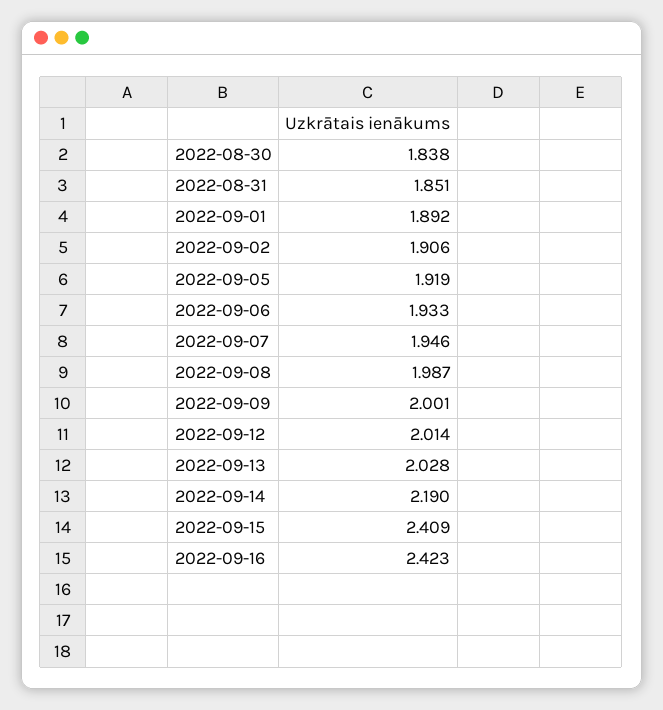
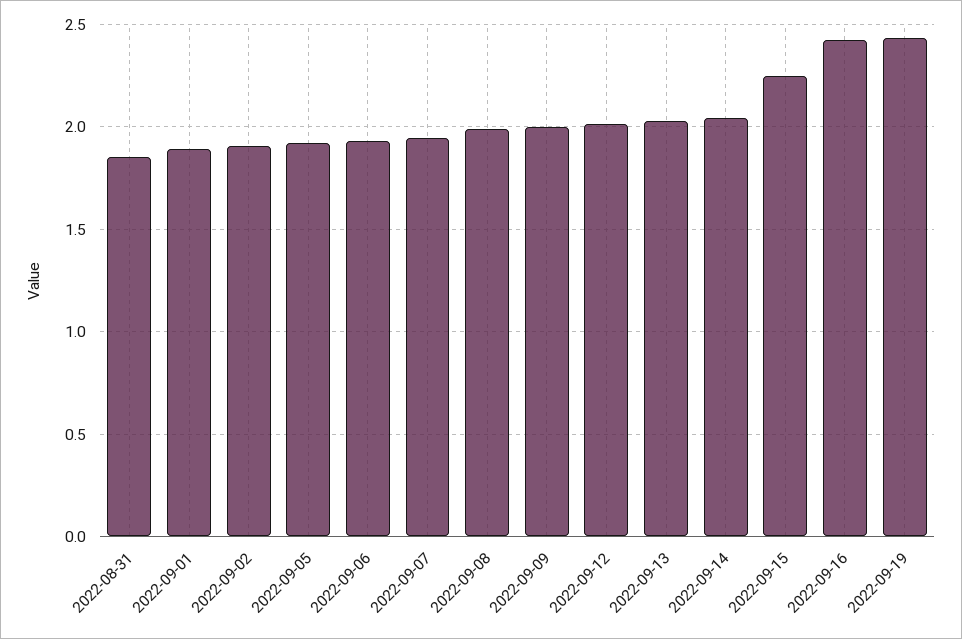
2022-08-30: 1.838 -> none
2022-09-14: 2.19 -> 2.05
2022-09-15: 2.409 -> 2.25
2022-09-19: none -> 2.45

